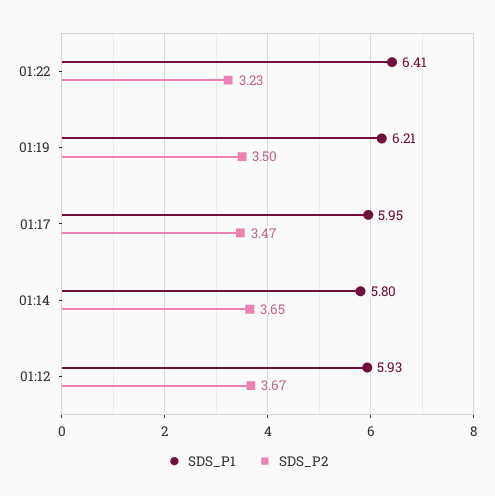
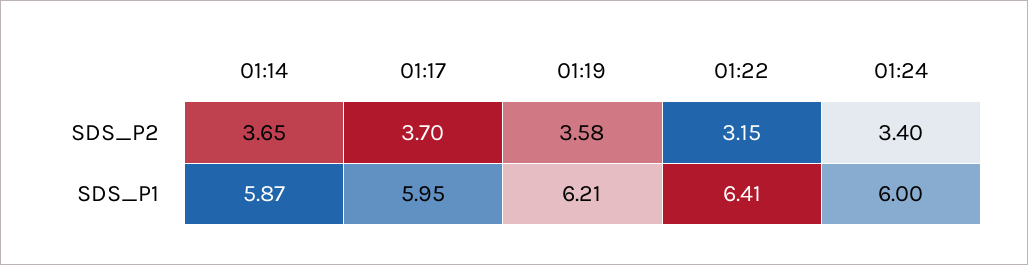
SDS_P2, 01:22: 3.23 -> 3.15
SDS_P2, 01:19: 3.5 -> 3.58
SDS_P2, 01:17: 3.47 -> 3.7
SDS_P1, 01:14: 5.8 -> 5.87
SDS_P1, 01:12: 5.93 -> none
SDS_P2, 01:12: 3.67 -> none
SDS_P2, 01:24: none -> 3.4
SDS_P1, 01:24: none -> 6

